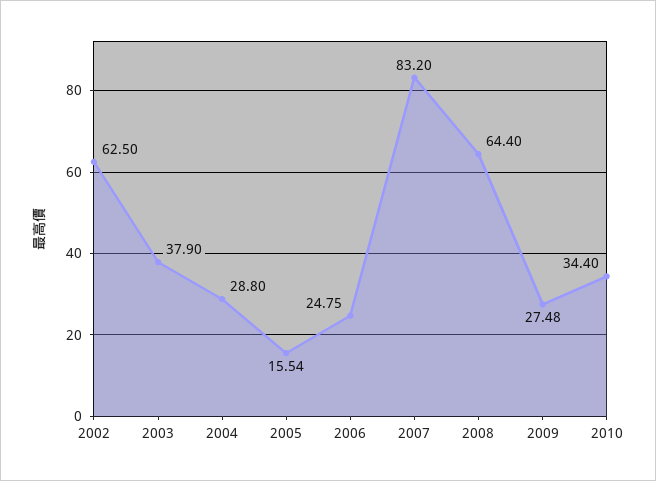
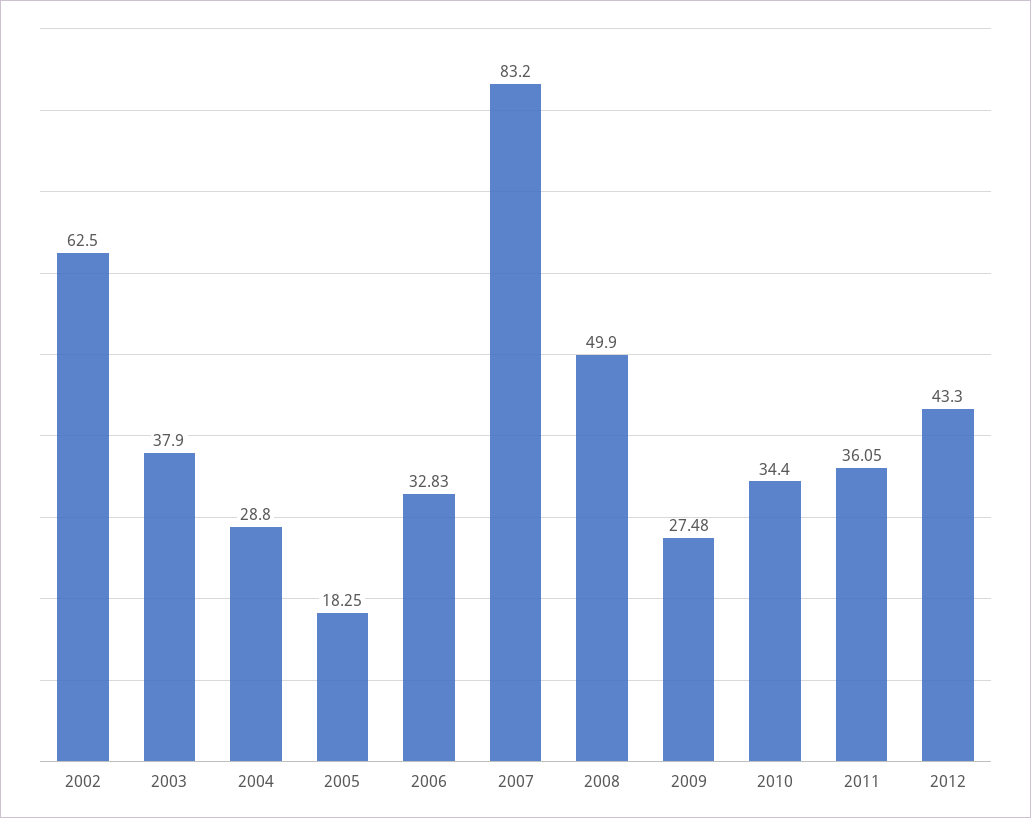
2005: 15.54 -> 18.25
2006: 24.75 -> 32.83
2008: 64.4 -> 49.9
2011: none -> 36.05
2012: none -> 43.3

